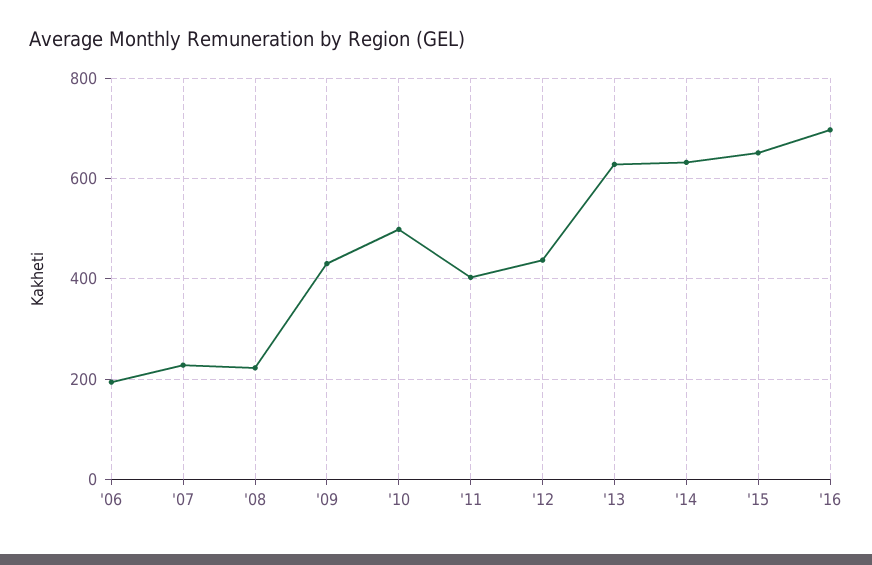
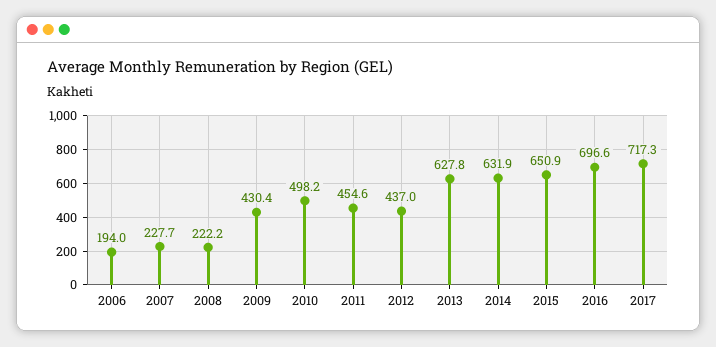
'11: 400 -> 454.6
2017: none -> 717.3

